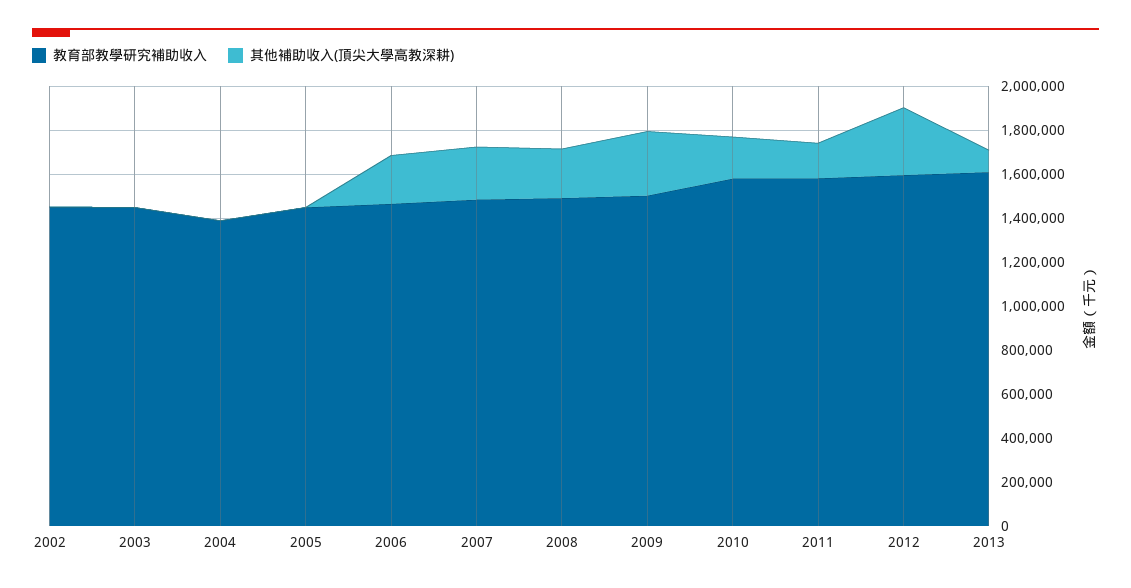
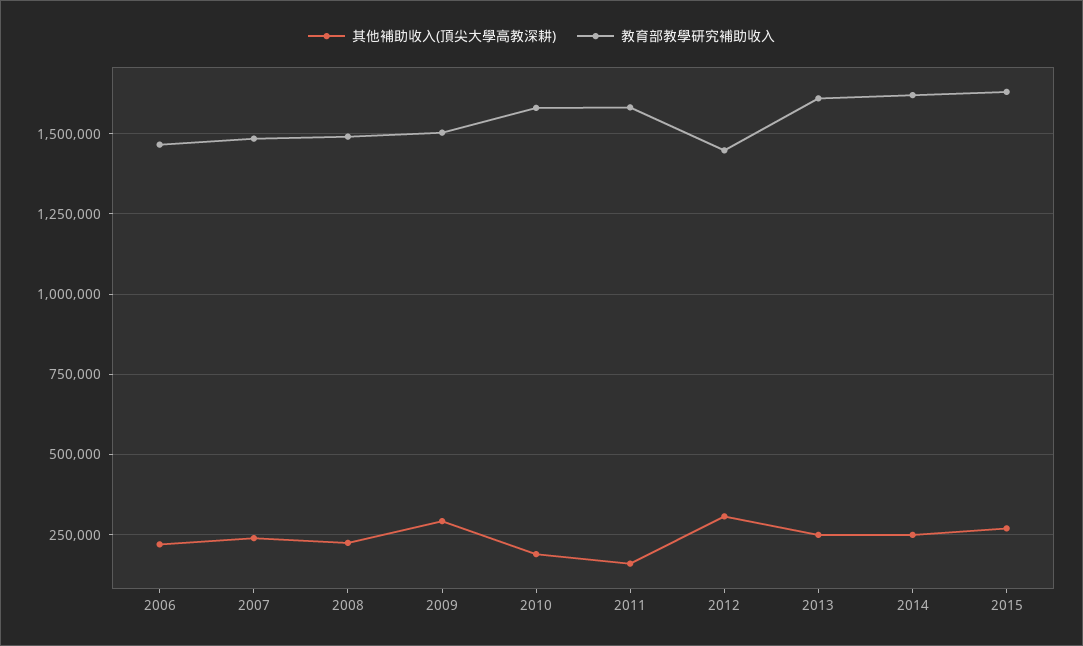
教育部教學研究補助收入, 2002: 1450000 -> none
其他補助收入(頂尖大學高教深耕), 2002: 0 -> none
教育部教學研究補助收入, 2003: 1450000 -> none
其他補助收入(頂尖大學高教深耕), 2003: 0 -> none
教育部教學研究補助收入, 2004: 1400000 -> none
其他補助收入(頂尖大學高教深耕), 2004: 0 -> none
教育部教學研究補助收入, 2005: 1450000 -> none
其他補助收入(頂尖大學高教深耕), 2005: 0 -> none
教育部教學研究補助收入, 2012: 1600000 -> 1450000
其他補助收入(頂尖大學高教深耕), 2013: 100000 -> 250000
其他補助收入(頂尖大學高教深耕), 2014: none -> 250000
教育部教學研究補助收入, 2014: none -> 1625000
其他補助收入(頂尖大學高教深耕), 2015: none -> 275000
教育部教學研究補助收入, 2015: none -> 1625000

